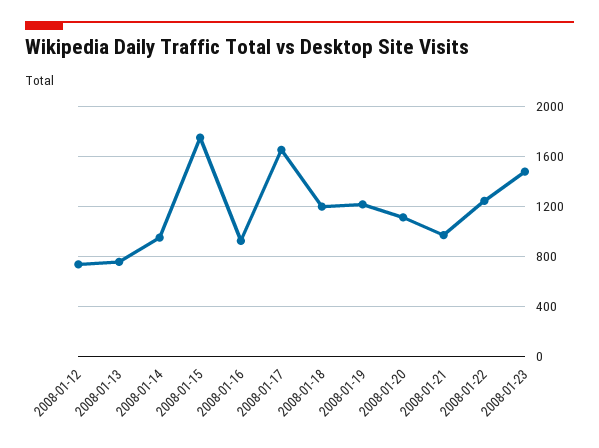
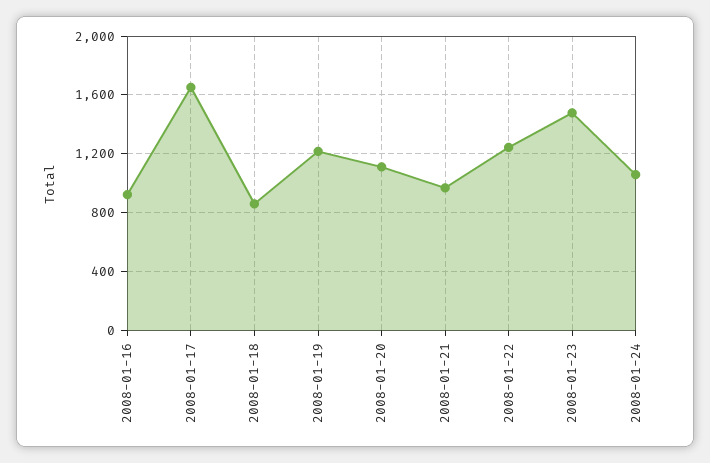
2008-01-12: 750 -> none
2008-01-13: 750 -> none
2008-01-14: 950 -> none
2008-01-15: 1750 -> none
2008-01-18: 1200 -> 850
2008-01-24: none -> 1050

